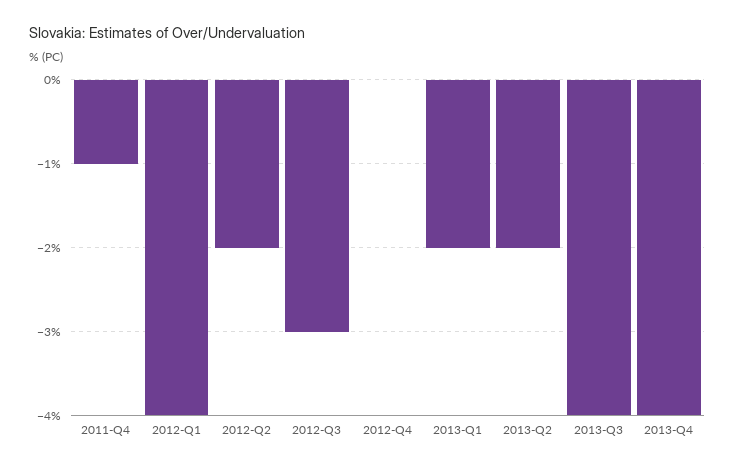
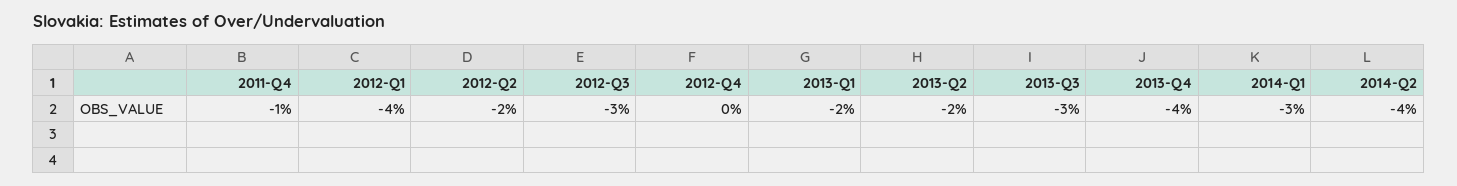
2013-Q3: -4 -> -3
2014-Q1: none -> -3
2014-Q2: none -> -4

